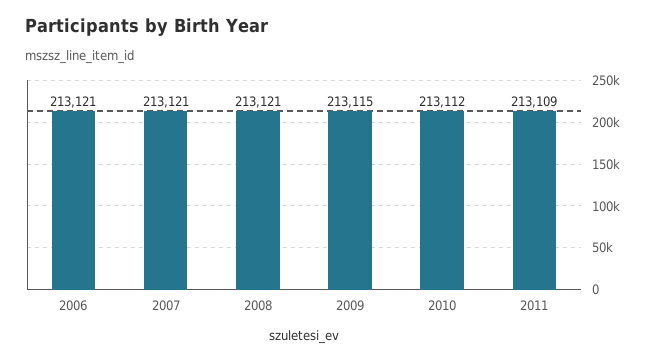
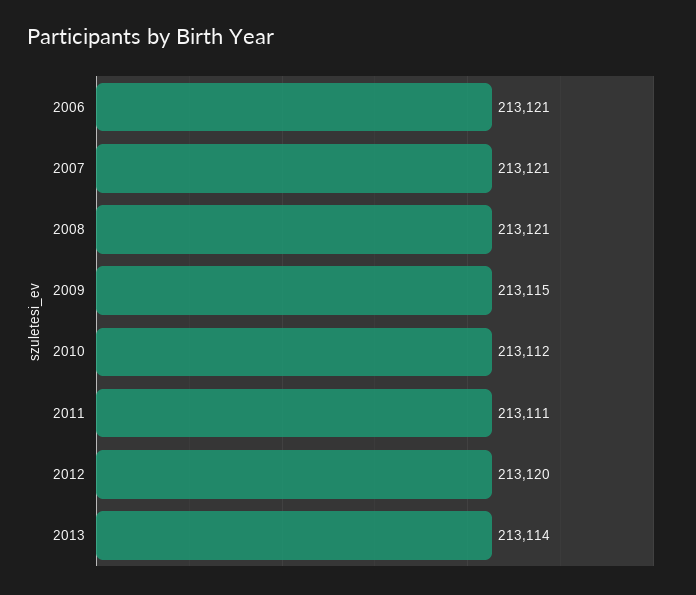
2011: 213109 -> 213111
2012: none -> 213120
2013: none -> 213114

